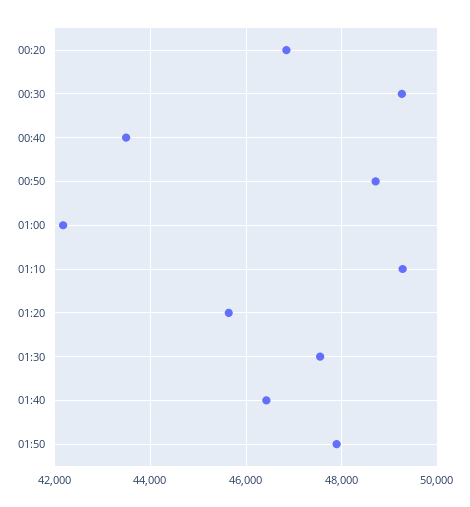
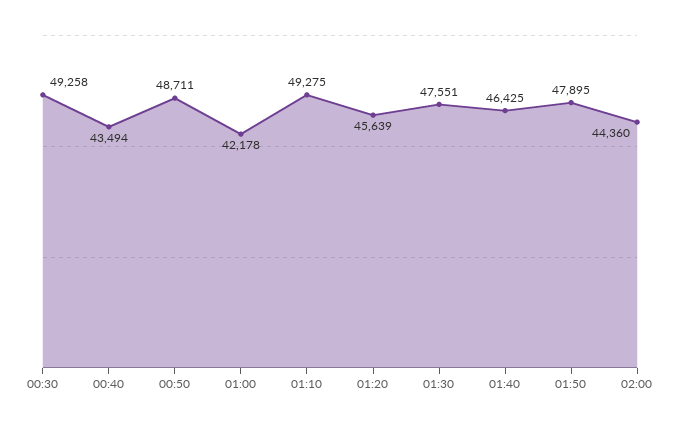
00:20: 46800 -> none
02:00: none -> 44360

